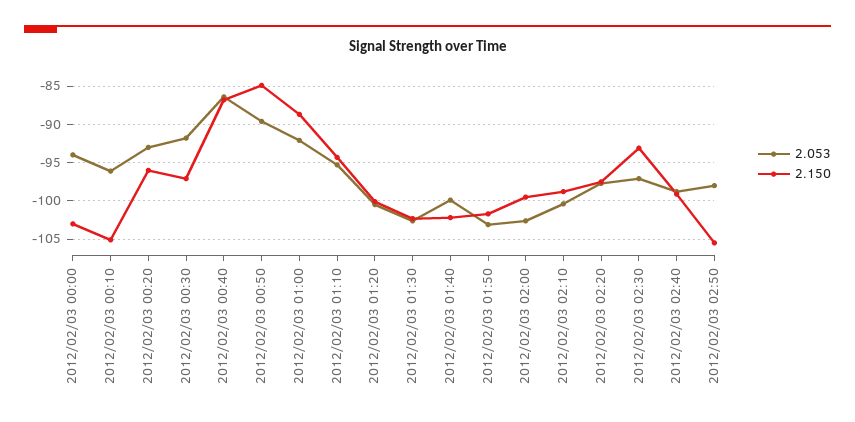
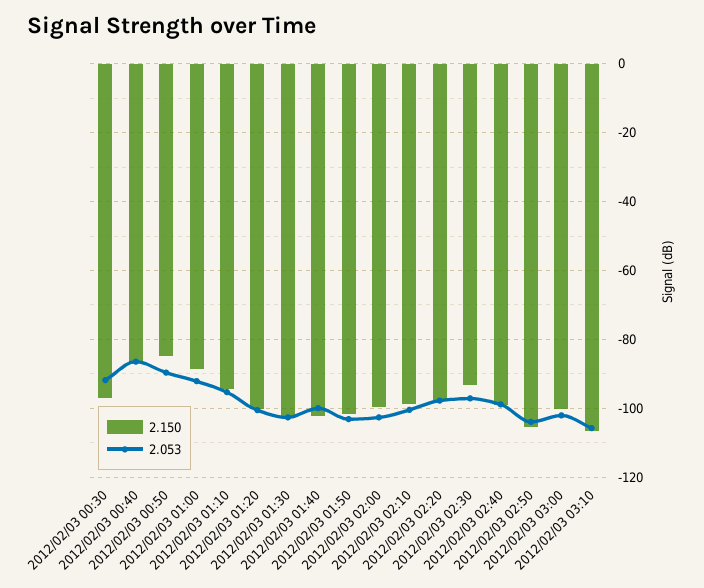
2.053, 2012/02/03 00:00: -94 -> none
2.150, 2012/02/03 00:00: -103 -> none
2.053, 2012/02/03 00:10: -96 -> none
2.150, 2012/02/03 00:10: -105 -> none
2.053, 2012/02/03 00:20: -93 -> none
2.150, 2012/02/03 00:20: -96 -> none
2.053, 2012/02/03 02:50: -98 -> -104
2.150, 2012/02/03 03:00: none -> -100
2.053, 2012/02/03 03:00: none -> -102
2.150, 2012/02/03 03:10: none -> -106
2.053, 2012/02/03 03:10: none -> -106

